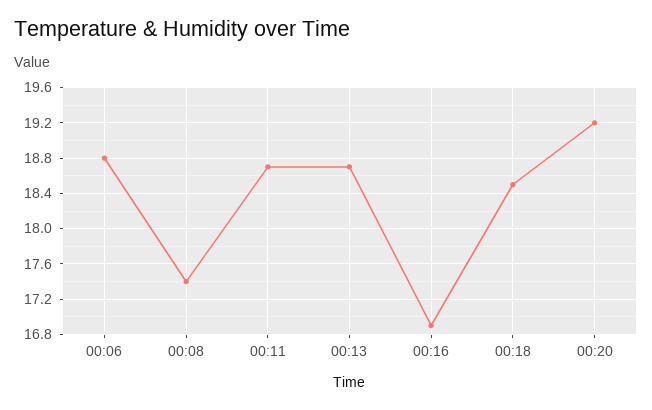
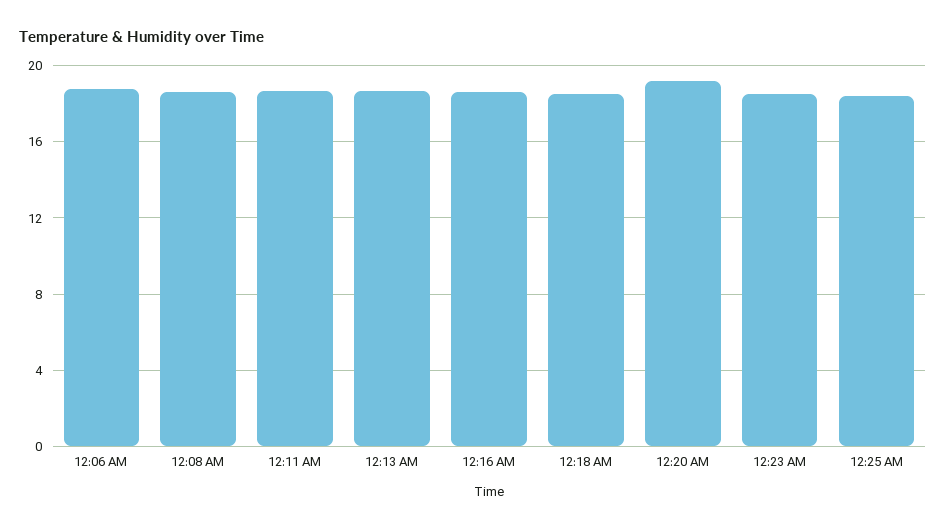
00:08: 17.4 -> 18.5
00:16: 16.9 -> 18.5
12:23 AM: none -> 18.5
12:25 AM: none -> 18.5

